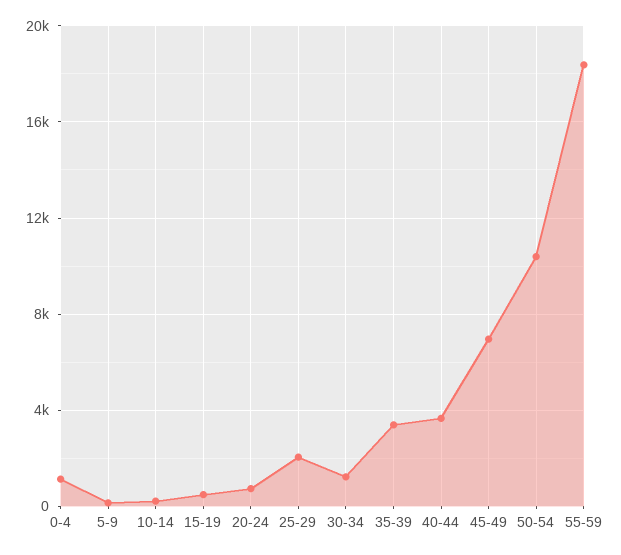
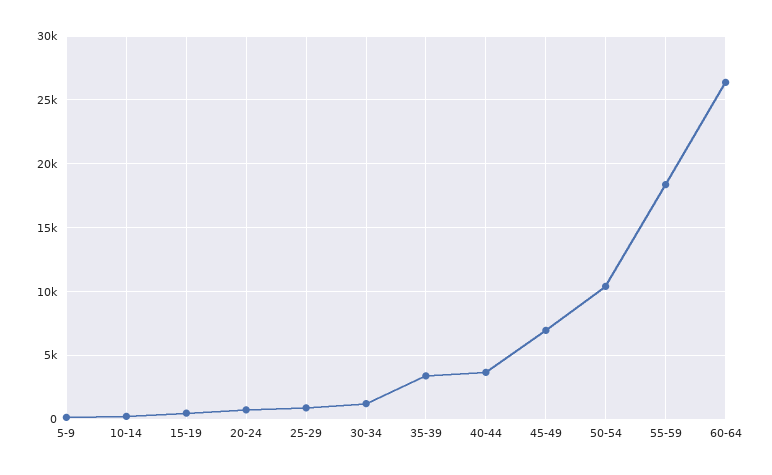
0-4: 1000 -> none
25-29: 2000 -> 1000
60-64: none -> 26500

